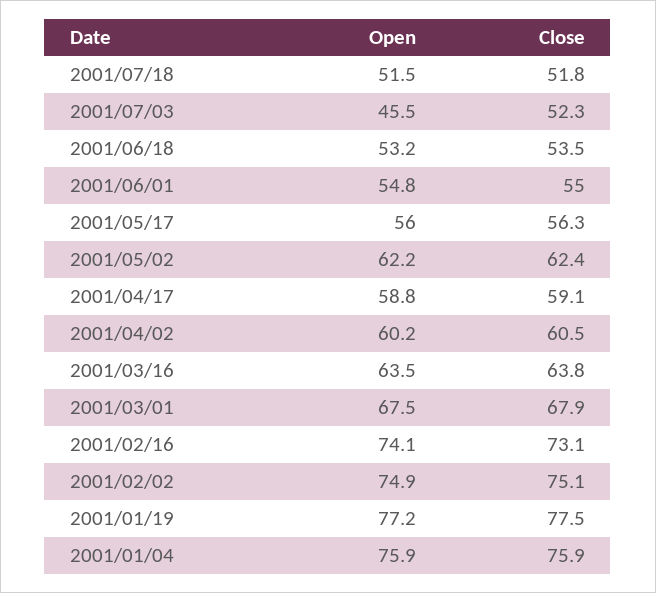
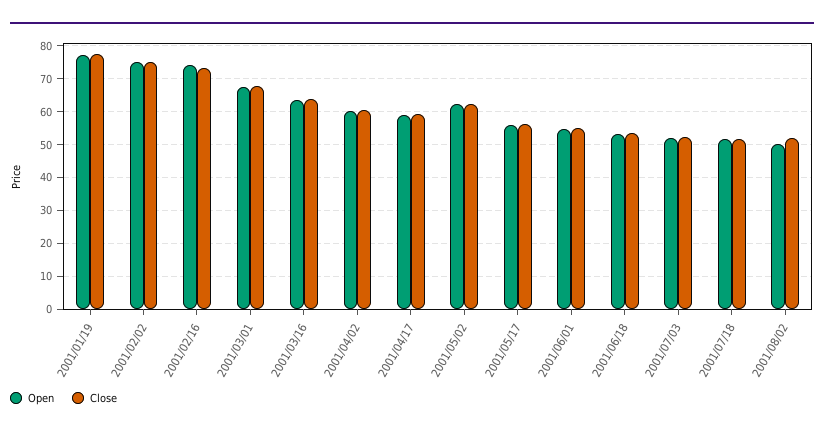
Open, 2001/07/03: 45.5 -> 52
Open, 2001/01/04: 75.9 -> none
Close, 2001/01/04: 75.9 -> none
Open, 2001/08/02: none -> 50
Close, 2001/08/02: none -> 52

